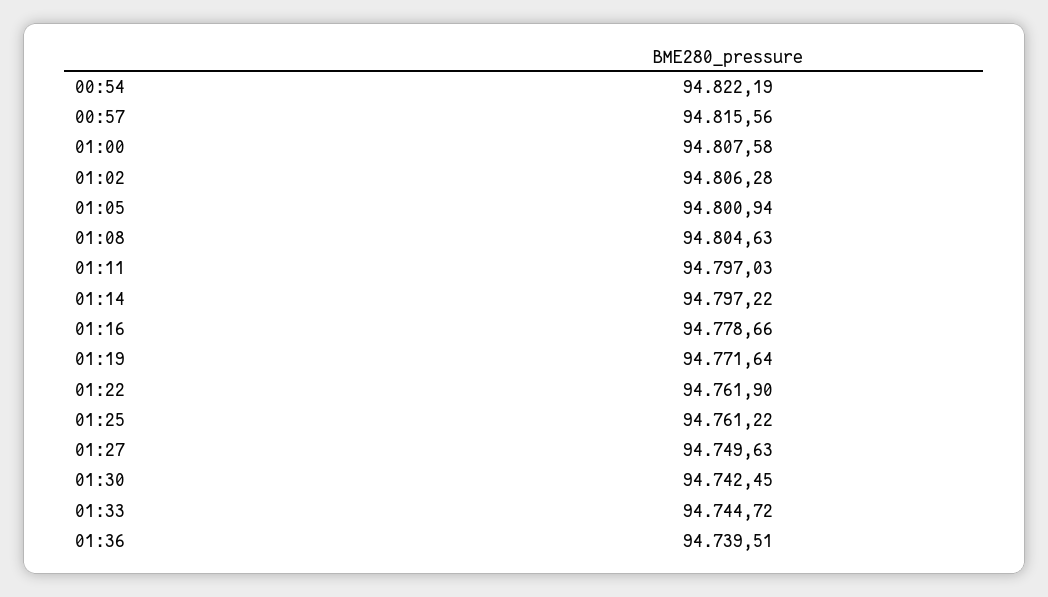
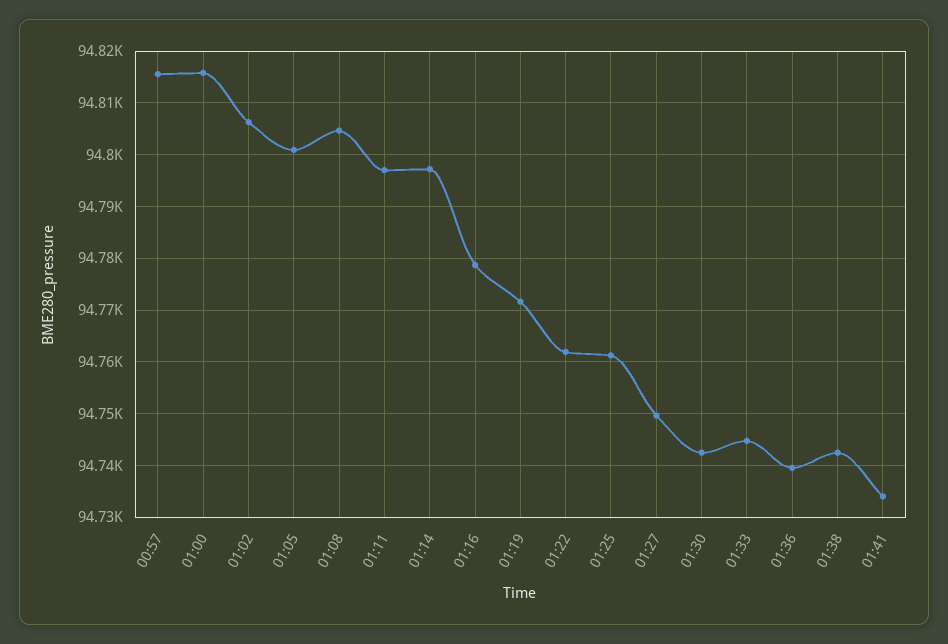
00:54: 94822.19 -> none
01:00: 94807.58 -> 94816
01:38: none -> 94742
01:41: none -> 94734

